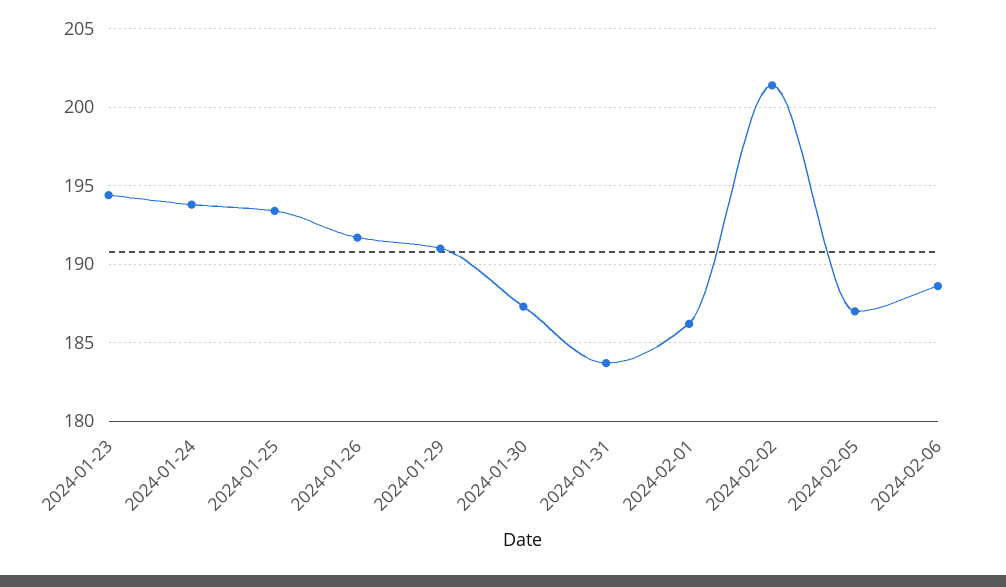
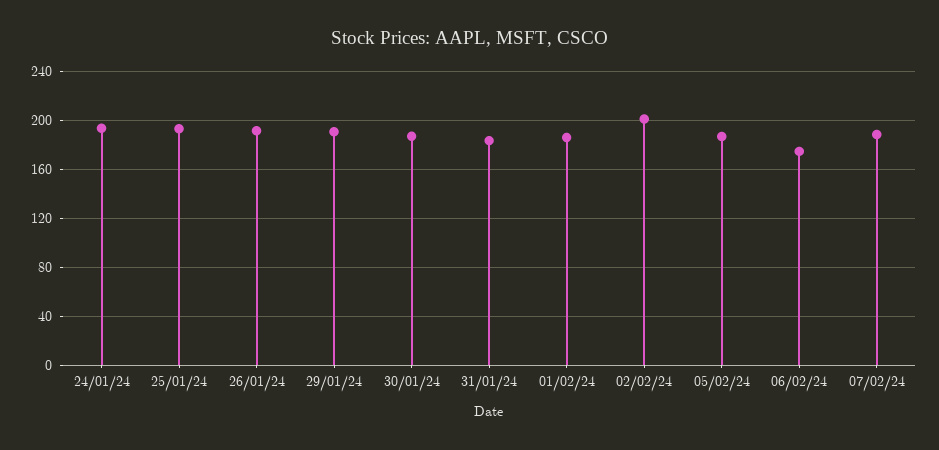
2024-01-23: 194.5 -> none
2024-02-06: 188.5 -> 175
07/02/24: none -> 190

